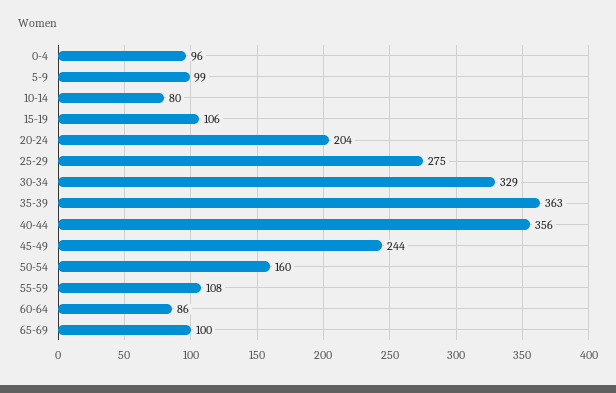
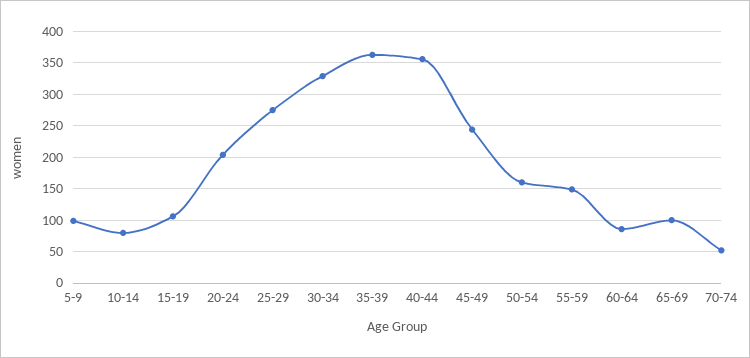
0-4: 96 -> none
55-59: 108 -> 150
70-74: none -> 50

